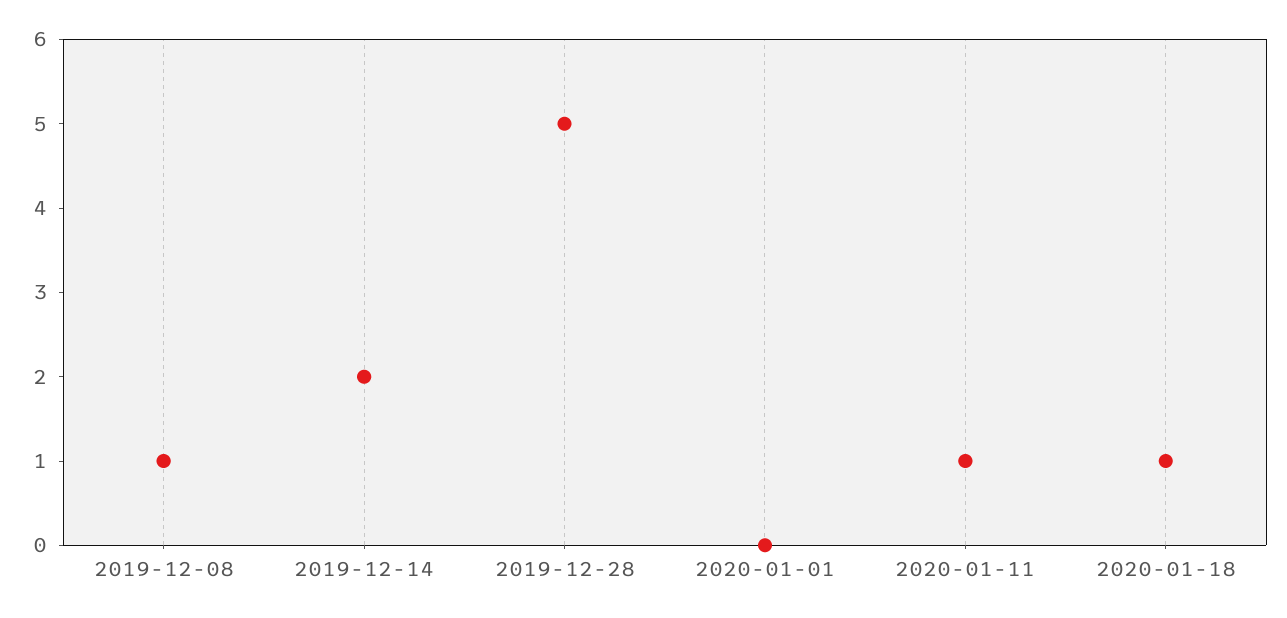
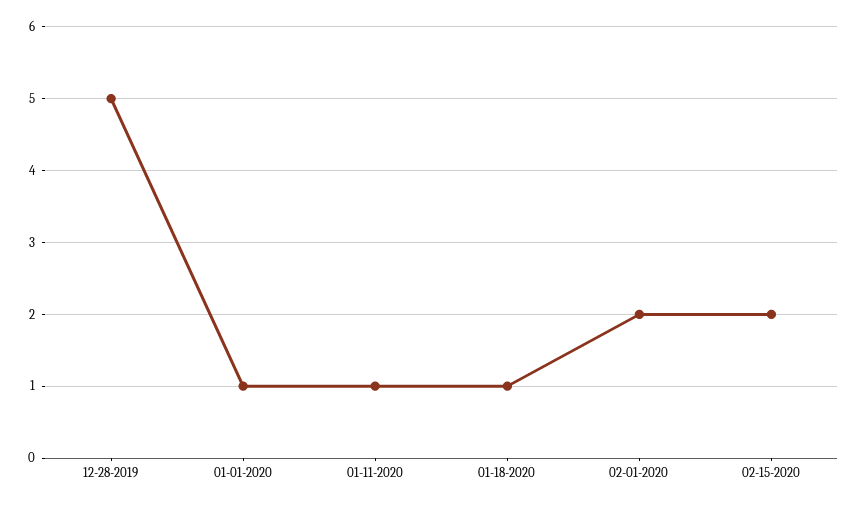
2019-12-08: 1 -> none
2019-12-14: 2 -> none
2020-01-01: 0 -> 1
02-01-2020: none -> 2
02-15-2020: none -> 2

